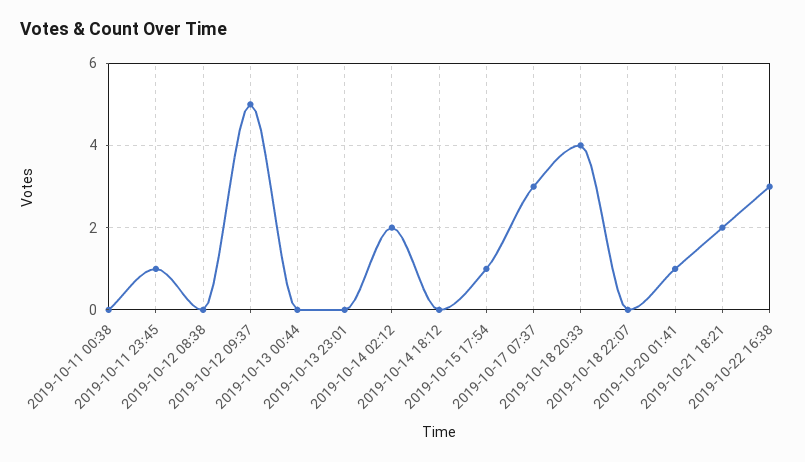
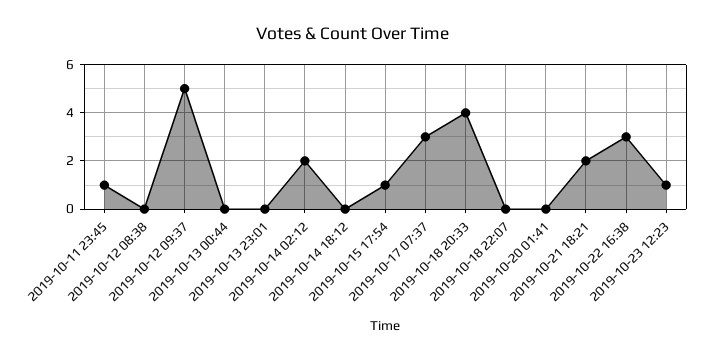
2019-10-11 00:38: 0 -> none
2019-10-20 01:41: 1 -> 0
2019-10-23 12:23: none -> 1

